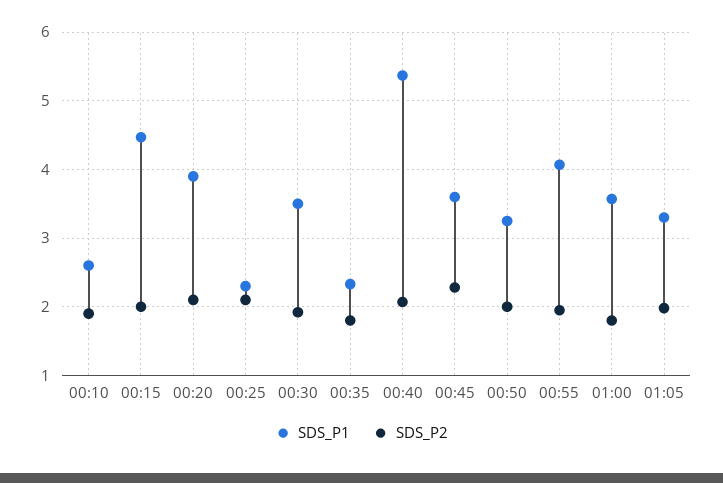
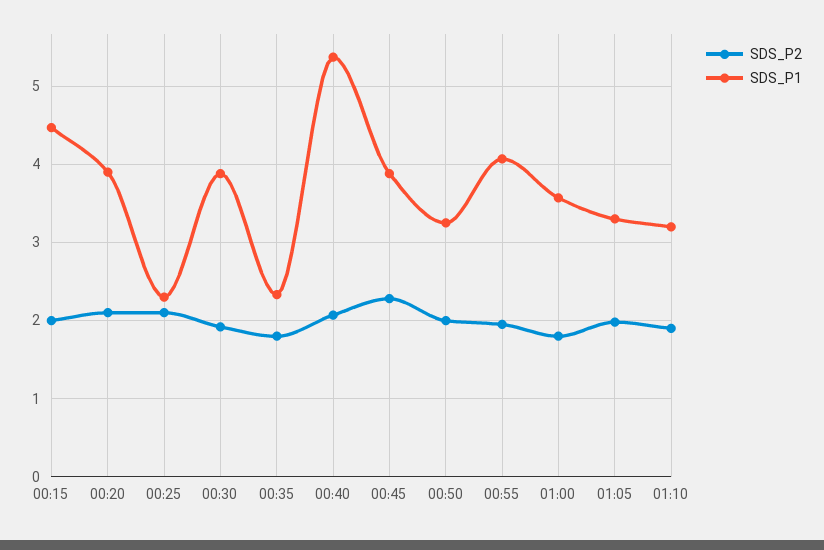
SDS_P1, 00:10: 2.6 -> none
SDS_P2, 00:10: 1.9 -> none
SDS_P1, 00:30: 3.5 -> 3.9
SDS_P1, 00:45: 3.6 -> 3.9
SDS_P2, 01:10: none -> 1.9
SDS_P1, 01:10: none -> 3.2

